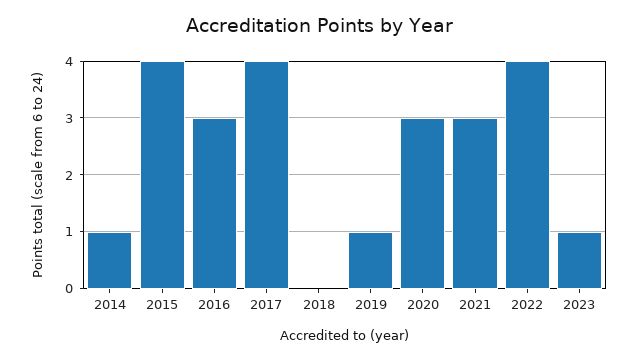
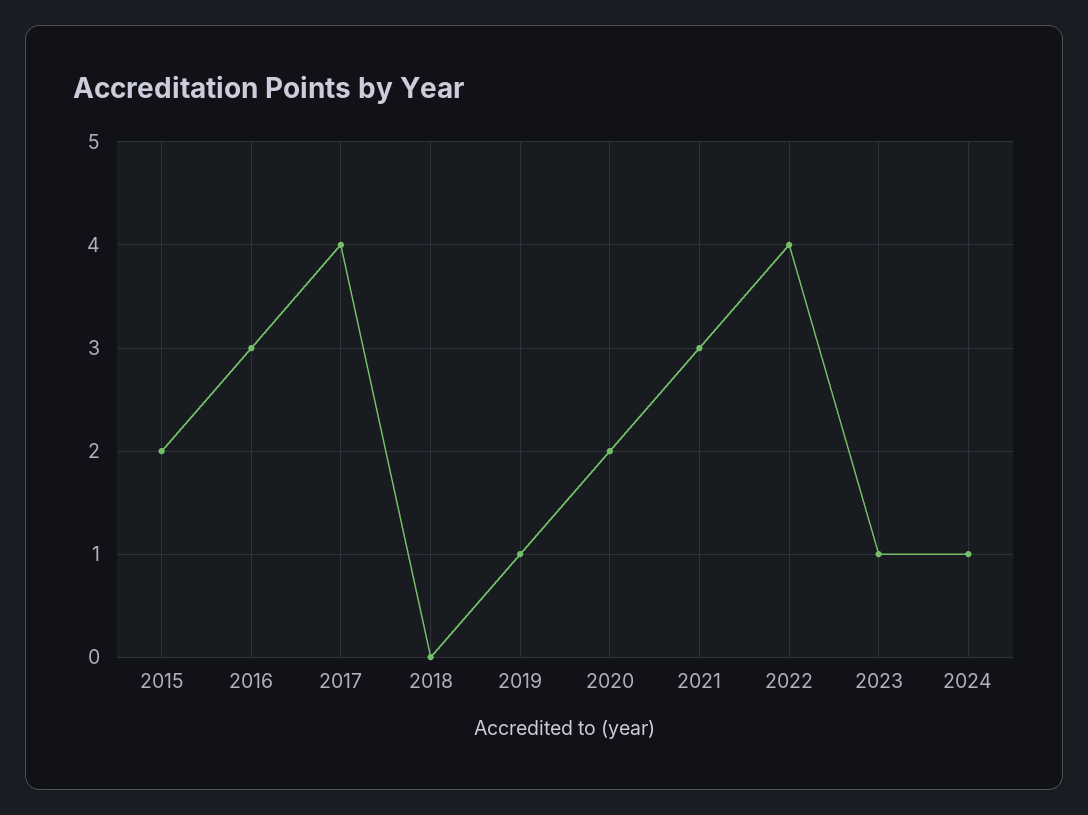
2014: 1 -> none
2015: 4 -> 2
2020: 3 -> 2
2024: none -> 1

